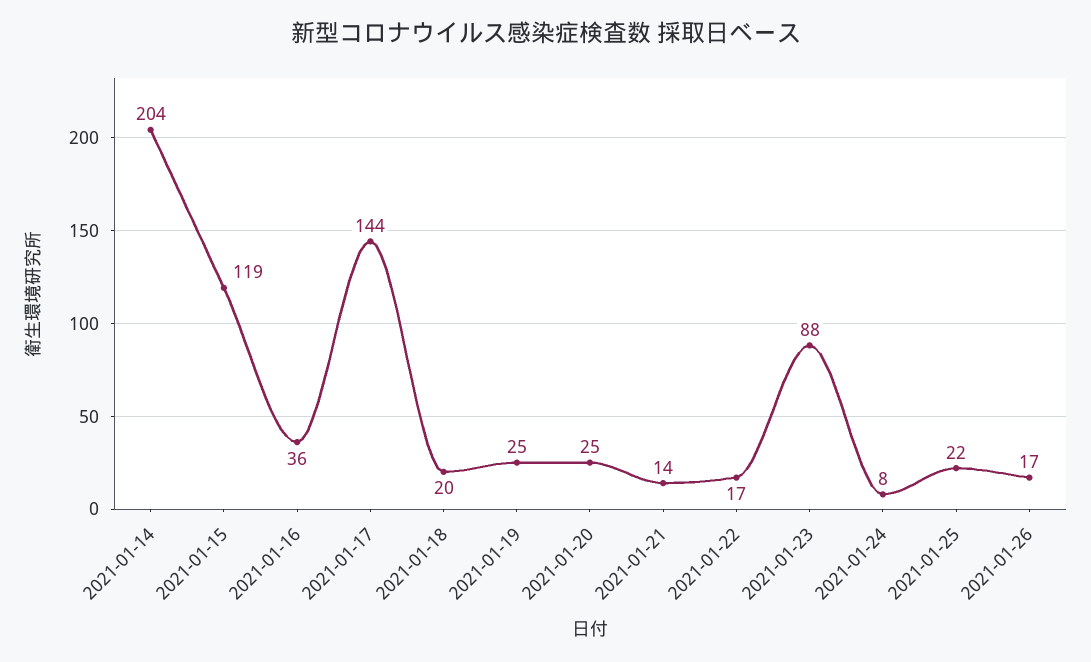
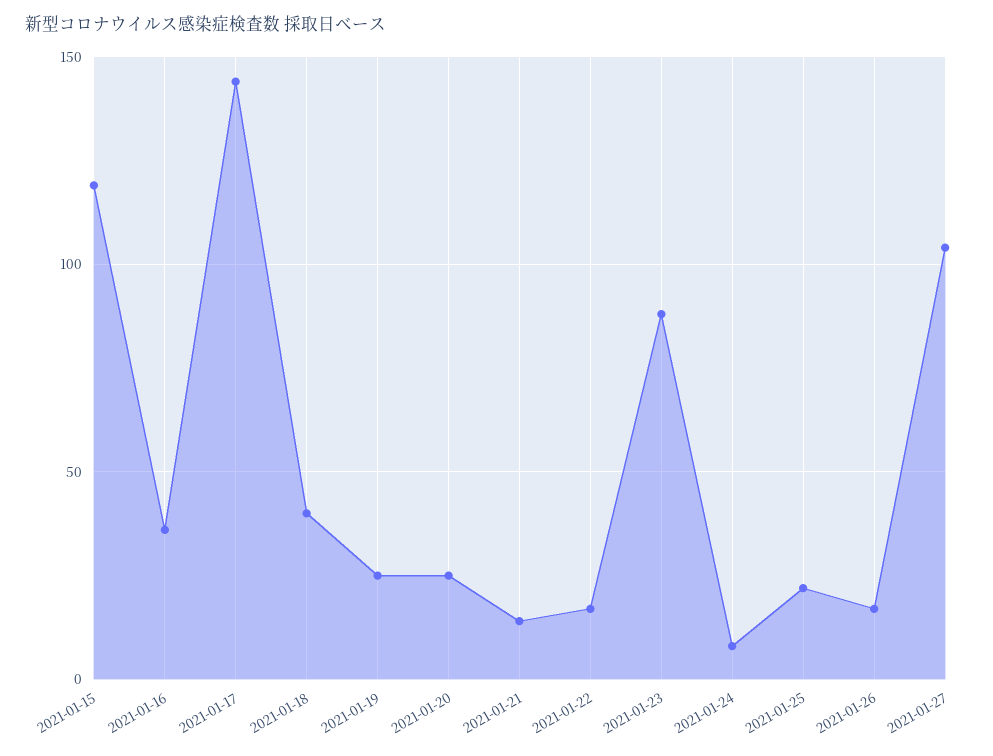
2021-01-14: 204 -> none
2021-01-18: 20 -> 40
2021-01-27: none -> 105

